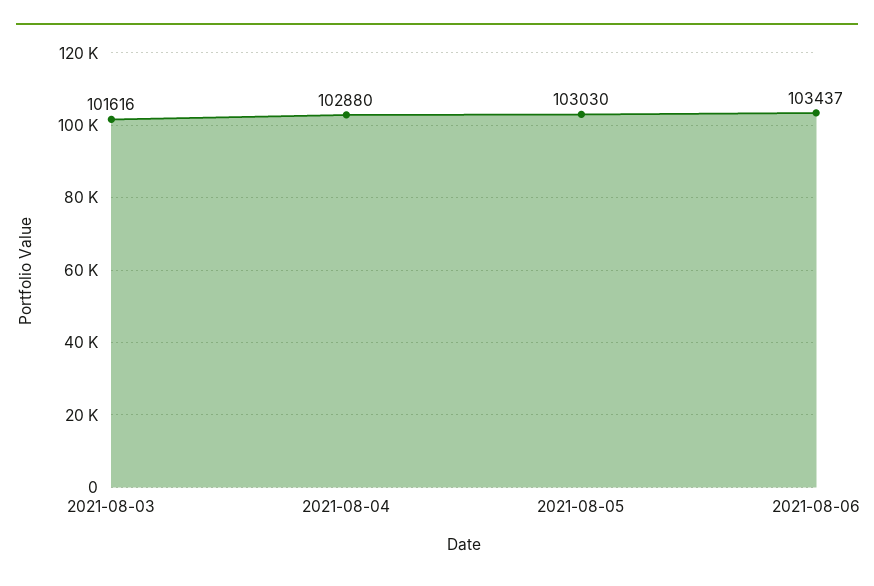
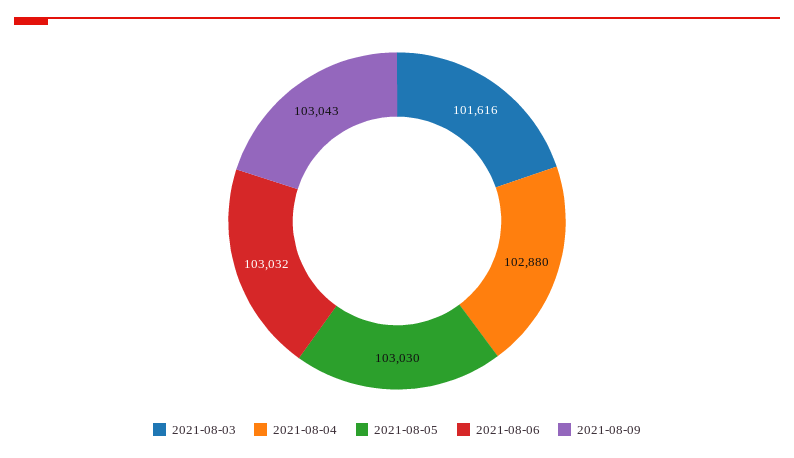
2021-08-06: 103437 -> 103032
2021-08-09: none -> 103043

